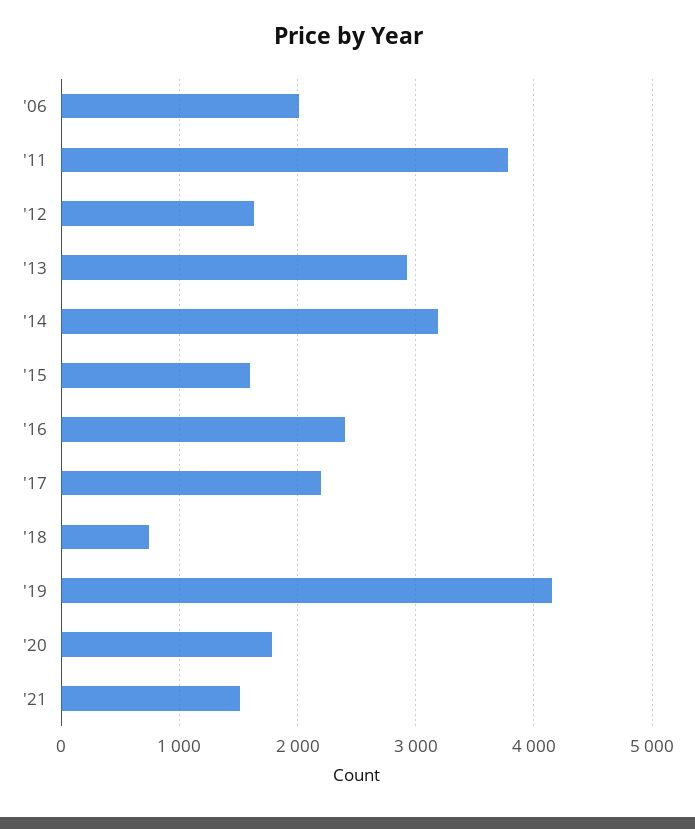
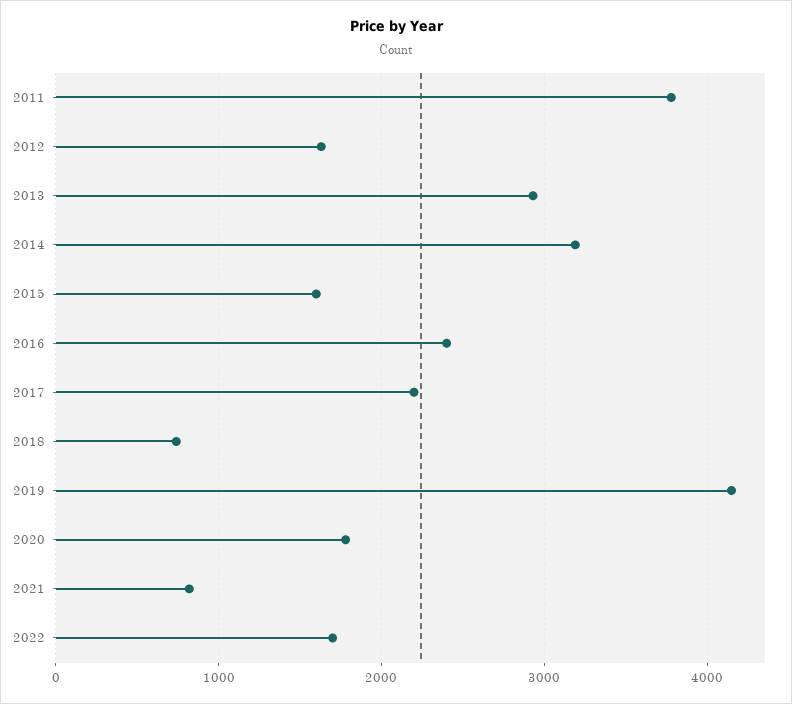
'06: 2000 -> none
'21: 1500 -> 800
2022: none -> 1700

